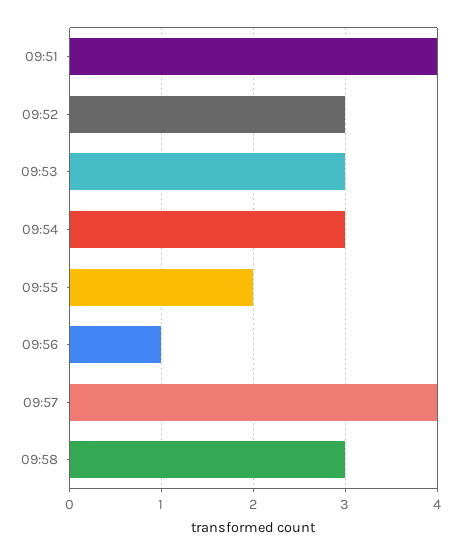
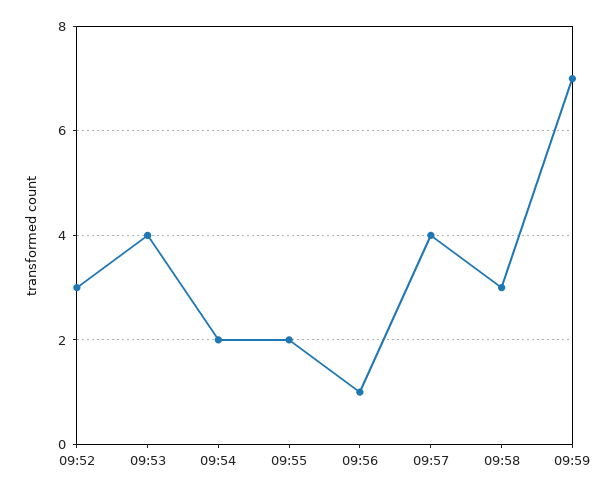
09:51: 4 -> none
09:53: 3 -> 4
09:54: 3 -> 2
09:59: none -> 7

